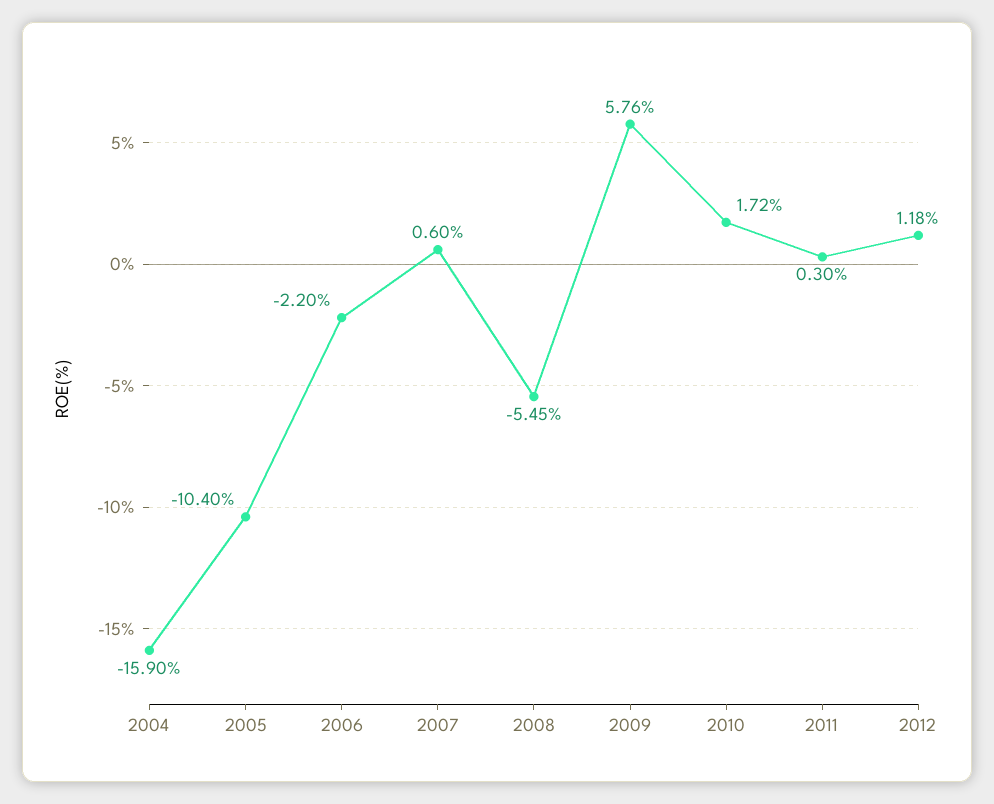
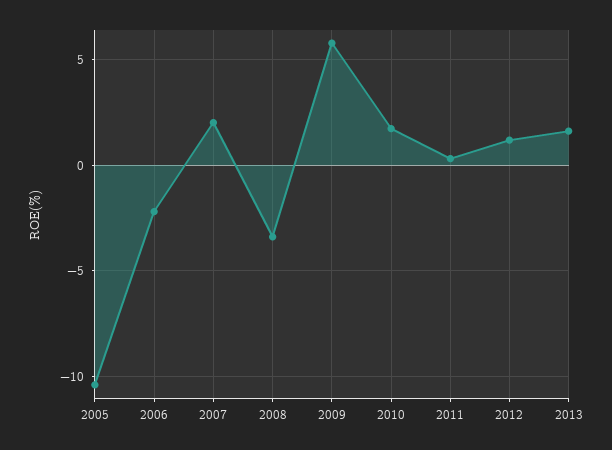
2004: -15.9 -> none
2007: 0.6 -> 2
2008: -5.45 -> -3.5
2013: none -> 1.5

